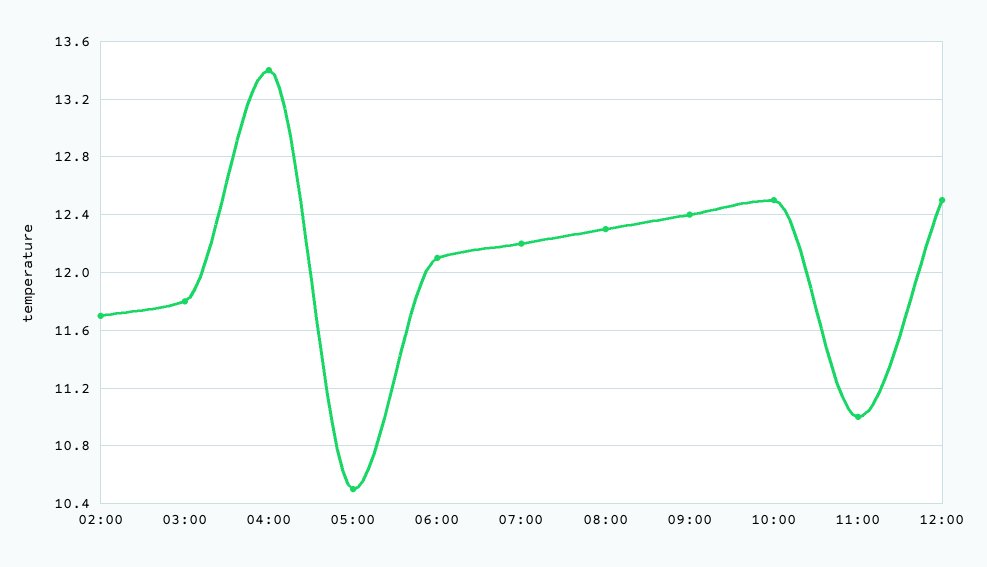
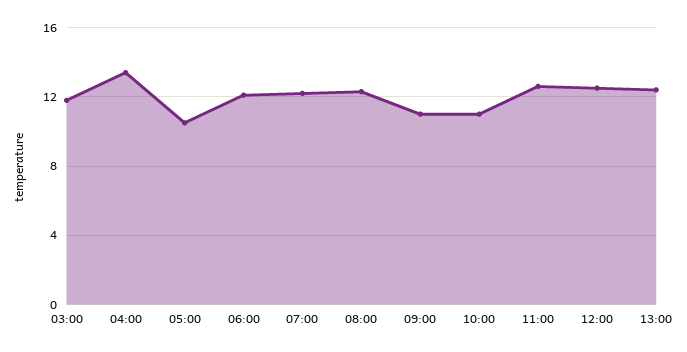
02:00: 11.7 -> none
09:00: 12.4 -> 11
10:00: 12.5 -> 11
11:00: 11 -> 12.5
13:00: none -> 12.5

